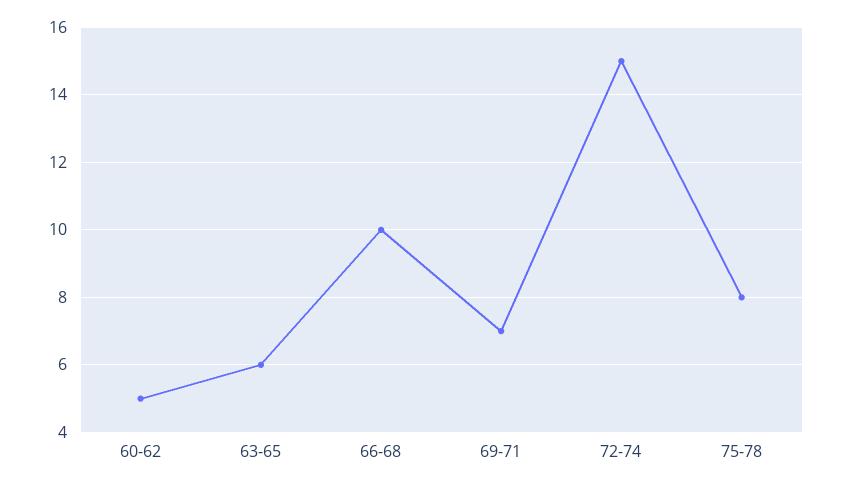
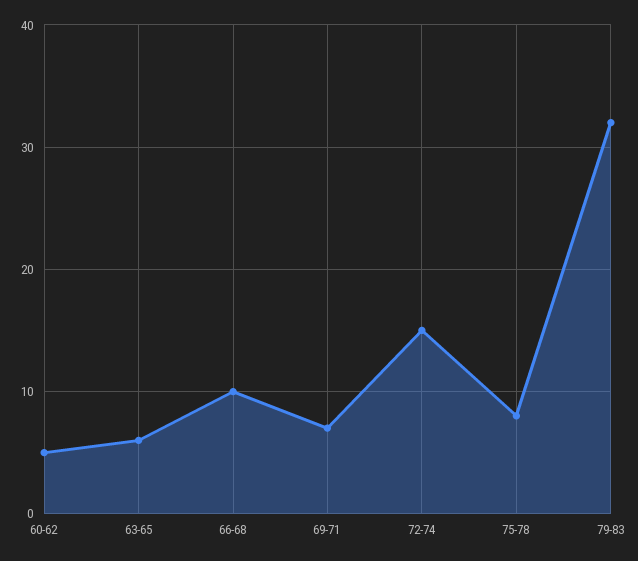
79-83: none -> 32

